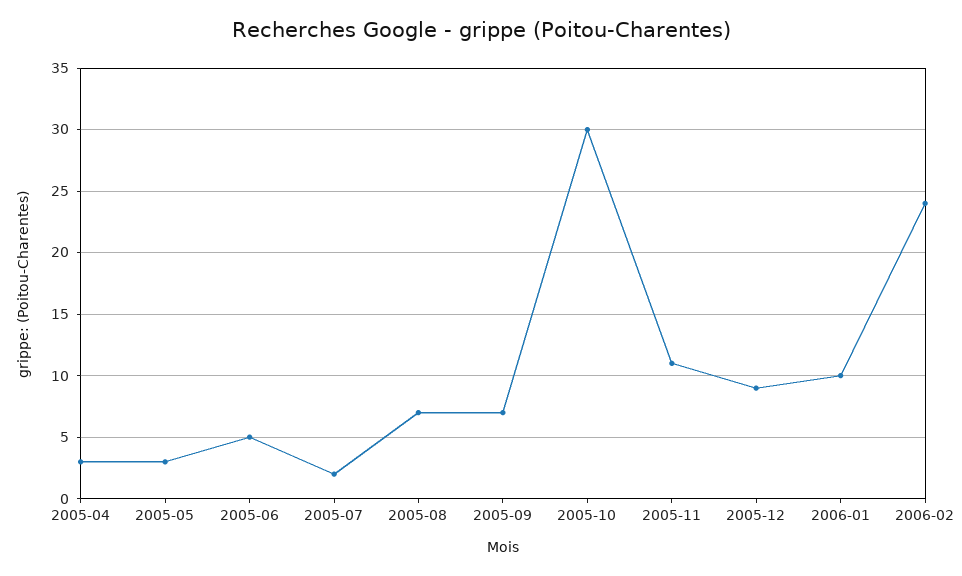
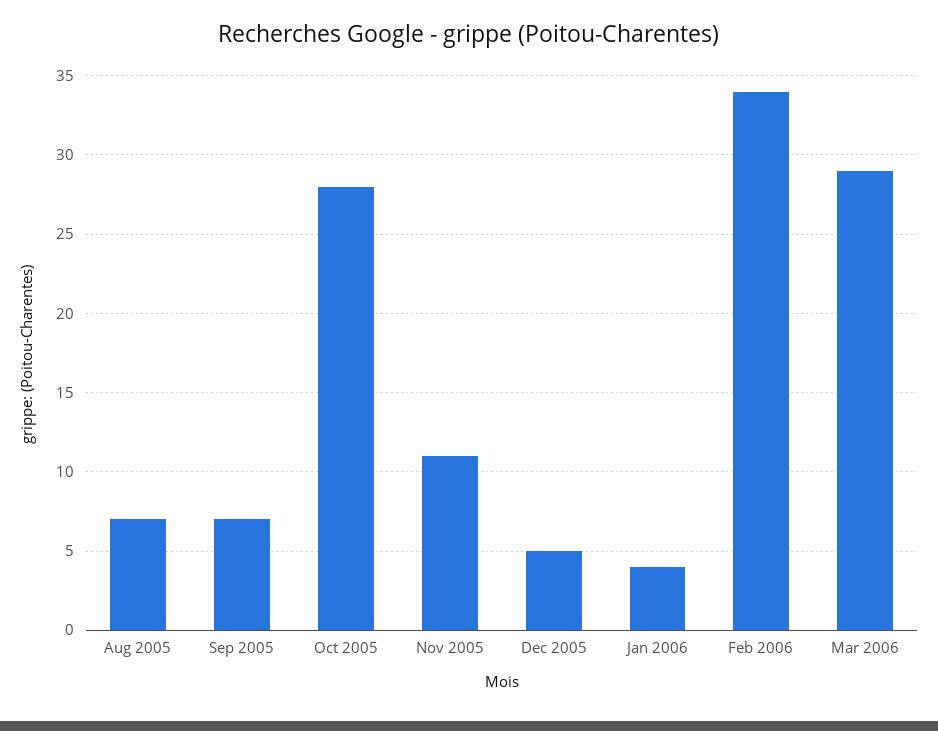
2005-04: 3 -> none
2005-05: 3 -> none
2005-06: 5 -> none
2005-07: 2 -> none
2005-10: 30 -> 28
2005-12: 9 -> 5
2006-01: 10 -> 4
2006-02: 24 -> 34
Mar 2006: none -> 29

